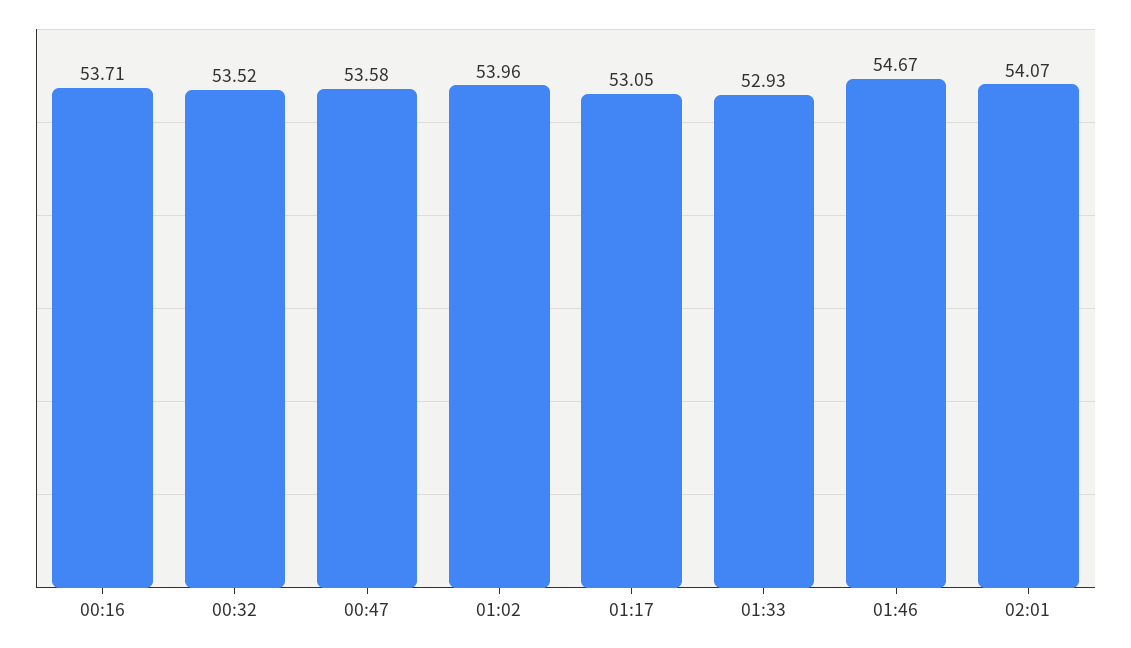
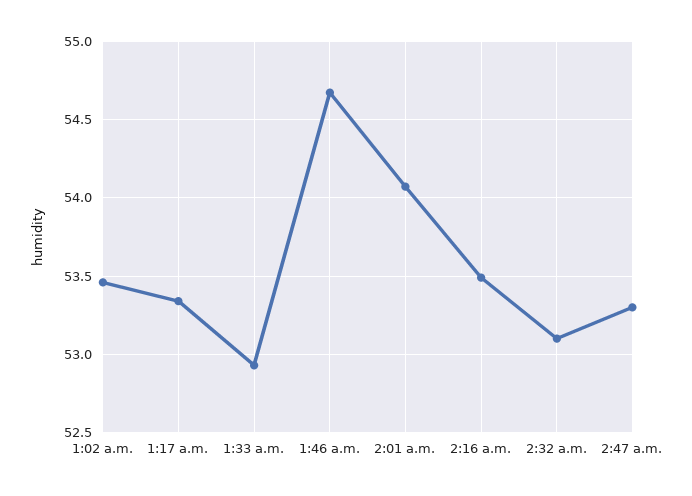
00:16: 53.71 -> none
00:32: 53.52 -> none
00:47: 53.58 -> none
01:02: 53.96 -> 53.45
01:17: 53.05 -> 53.35
2:16 a.m.: none -> 53.5
2:32 a.m.: none -> 53.1
2:47 a.m.: none -> 53.3

